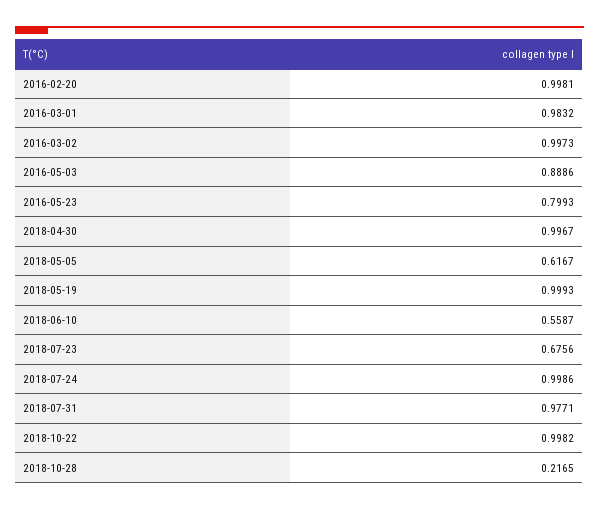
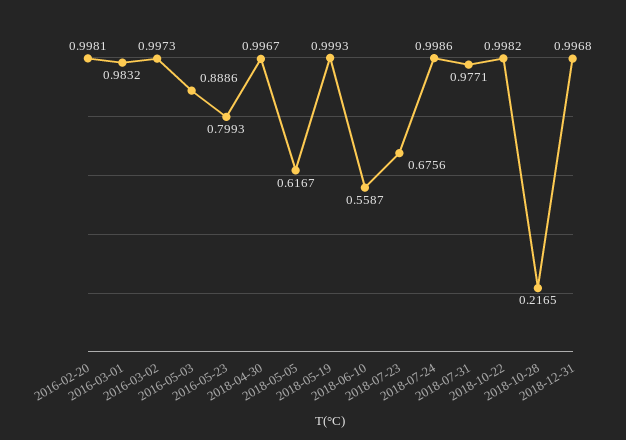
2018-12-31: none -> 0.9968

